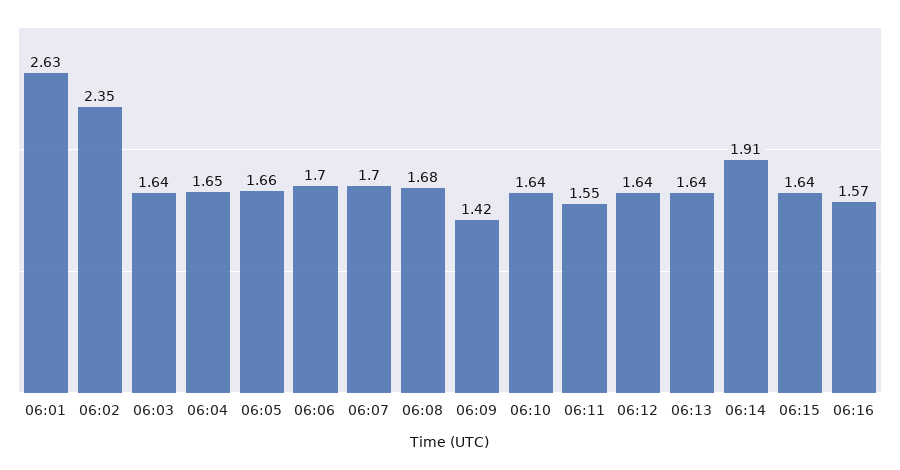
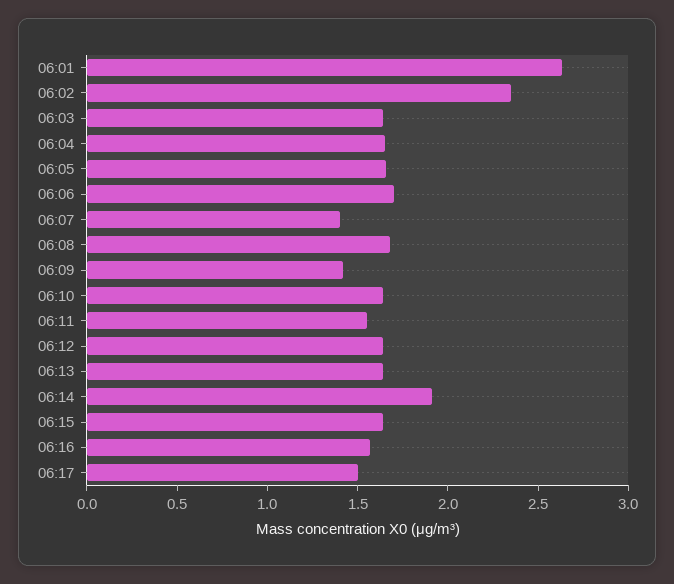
06:07: 1.7 -> 1.4
06:17: none -> 1.5

